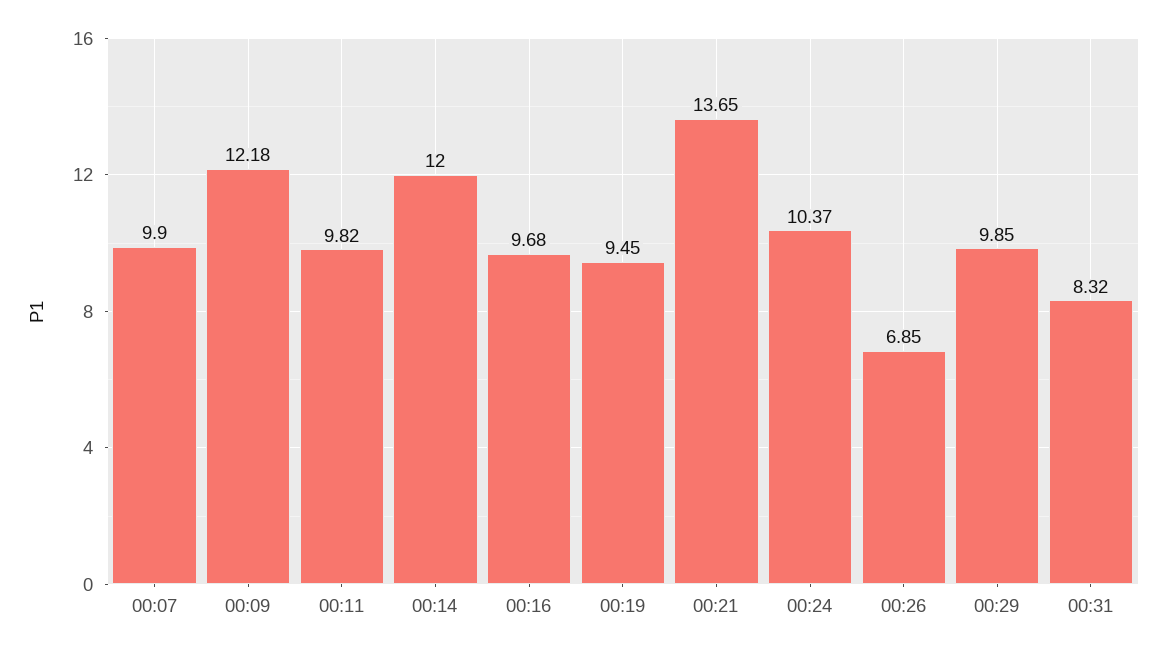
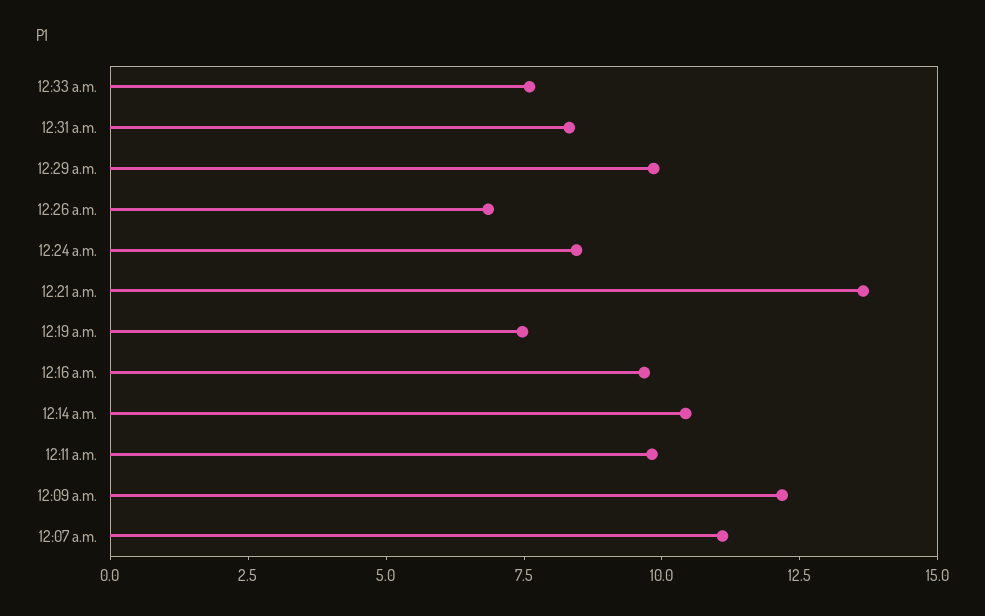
00:07: 9.9 -> 11
00:14: 12 -> 10.5
00:19: 9.45 -> 7.5
00:24: 10.37 -> 8.5
12:33 a.m.: none -> 7.5

